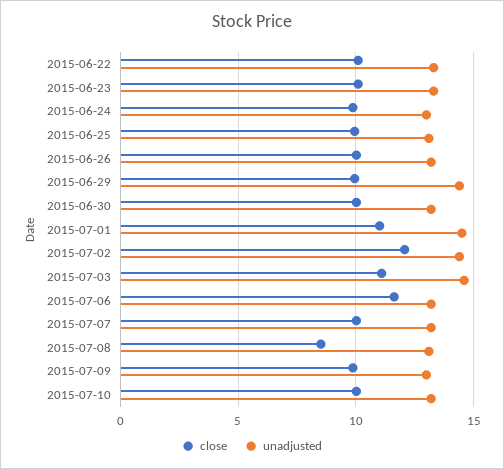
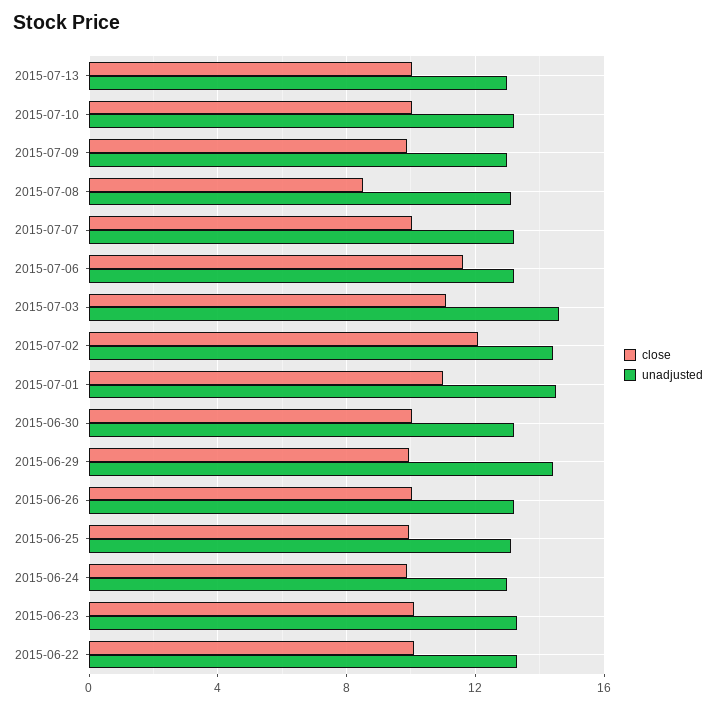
close, 2015-07-13: none -> 10
unadjusted, 2015-07-13: none -> 13

